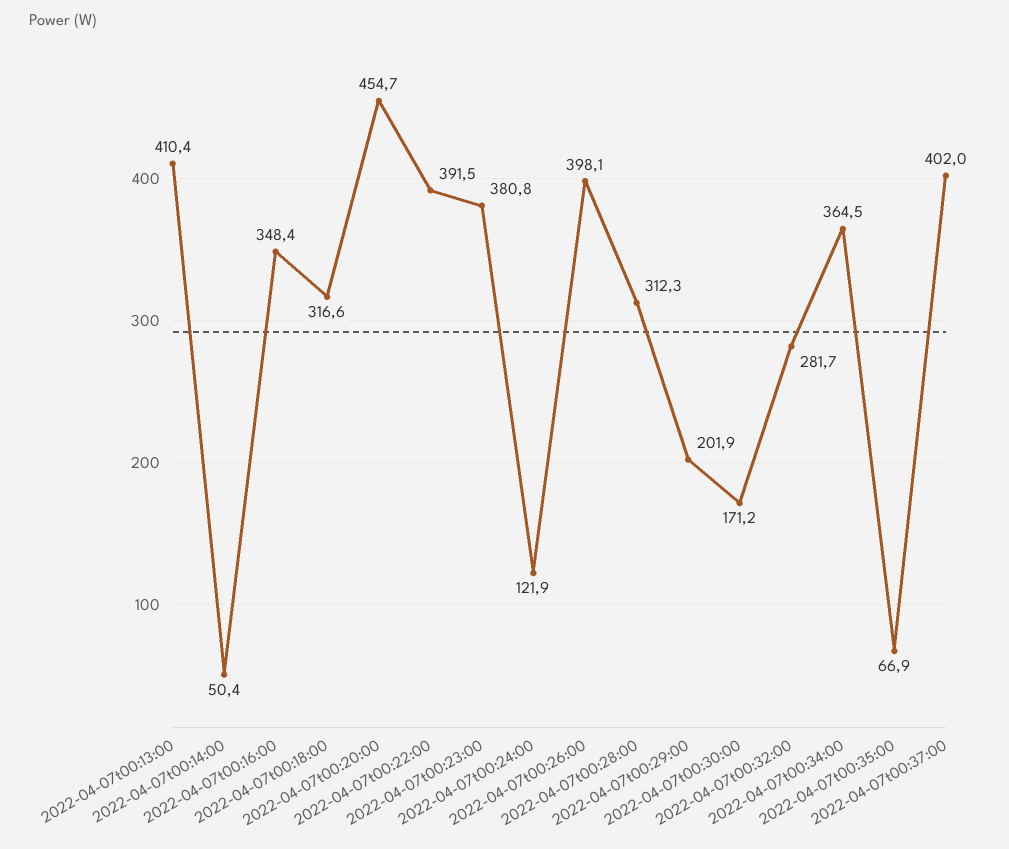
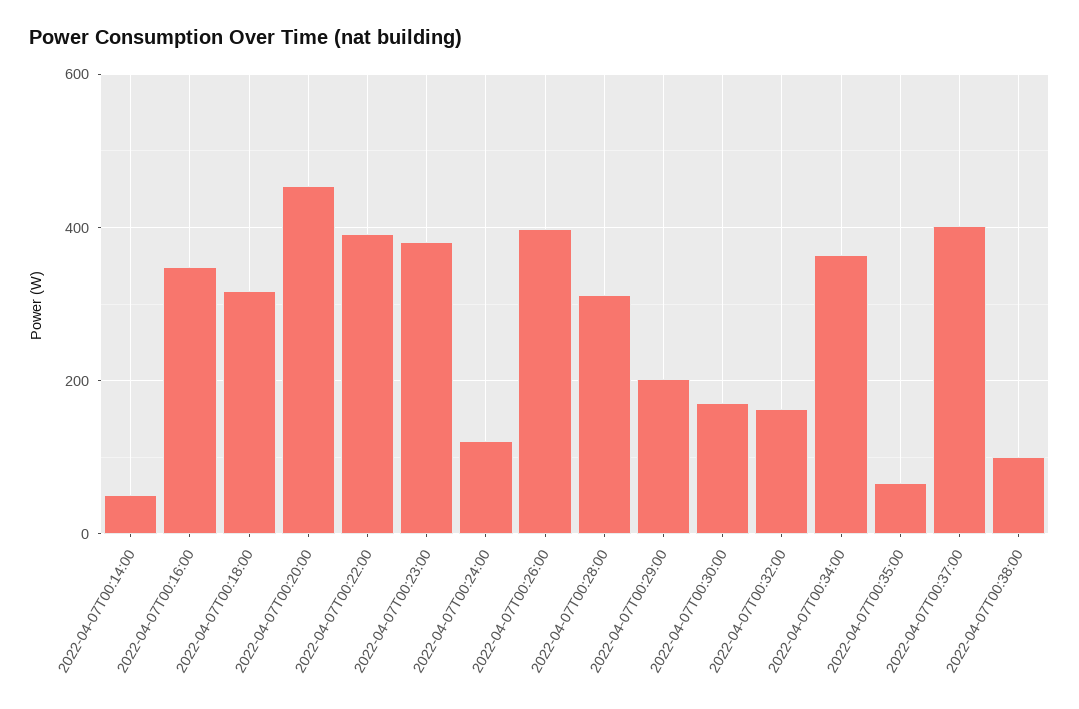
2022-04-07t00:13:00: 410.4 -> none
2022-04-07t00:32:00: 281.7 -> 160
2022-04-07T00:38:00: none -> 100

